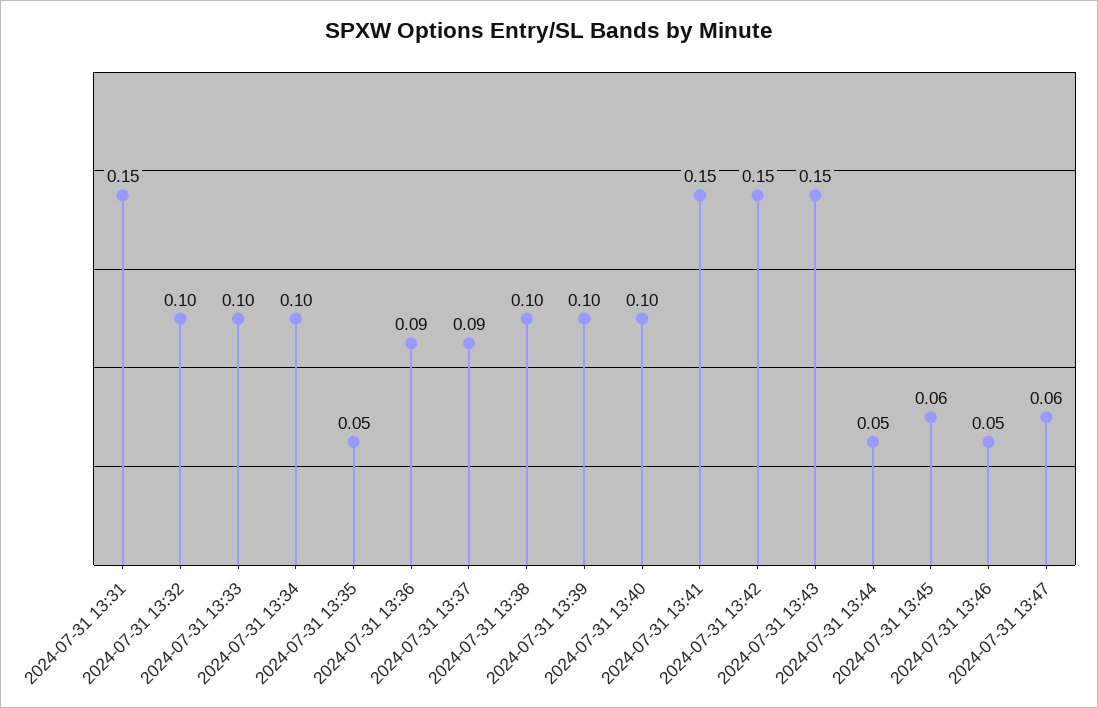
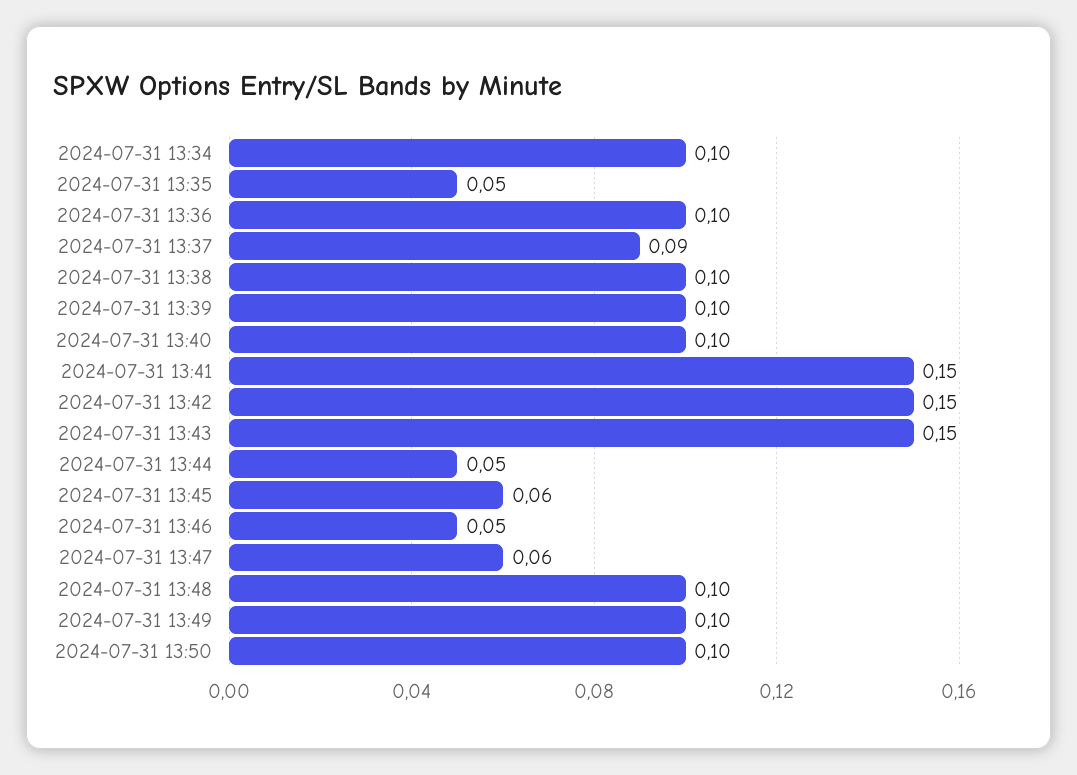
2024-07-31 13:31: 0.15 -> none
2024-07-31 13:32: 0.1 -> none
2024-07-31 13:33: 0.1 -> none
2024-07-31 13:36: 0.09 -> 0.1
2024-07-31 13:48: none -> 0.1
2024-07-31 13:49: none -> 0.1
2024-07-31 13:50: none -> 0.1

